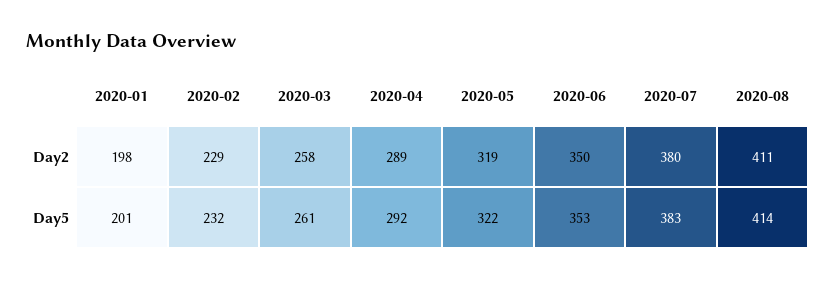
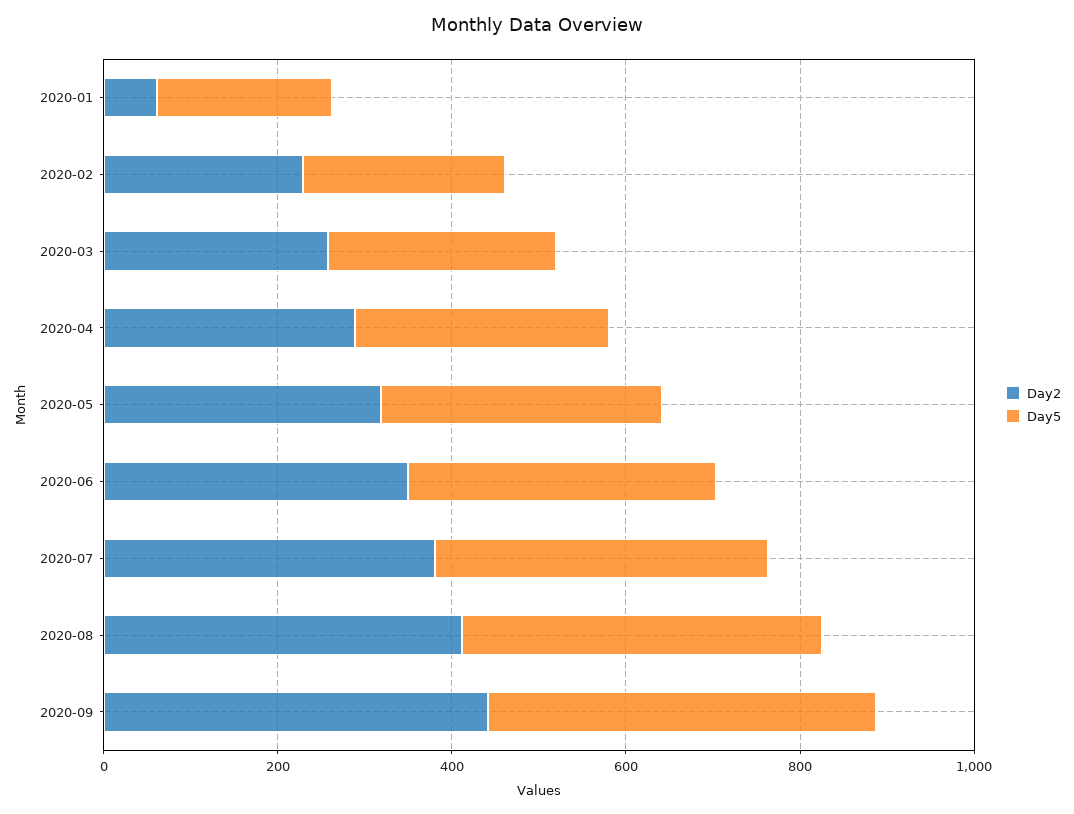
Day2, 2020-01: 198 -> 50
Day2, 2020-09: none -> 450
Day5, 2020-09: none -> 450

